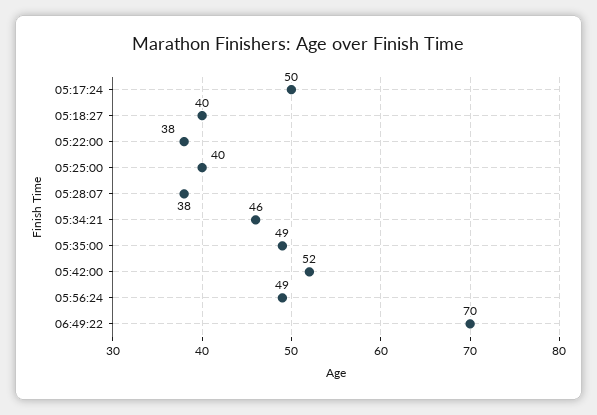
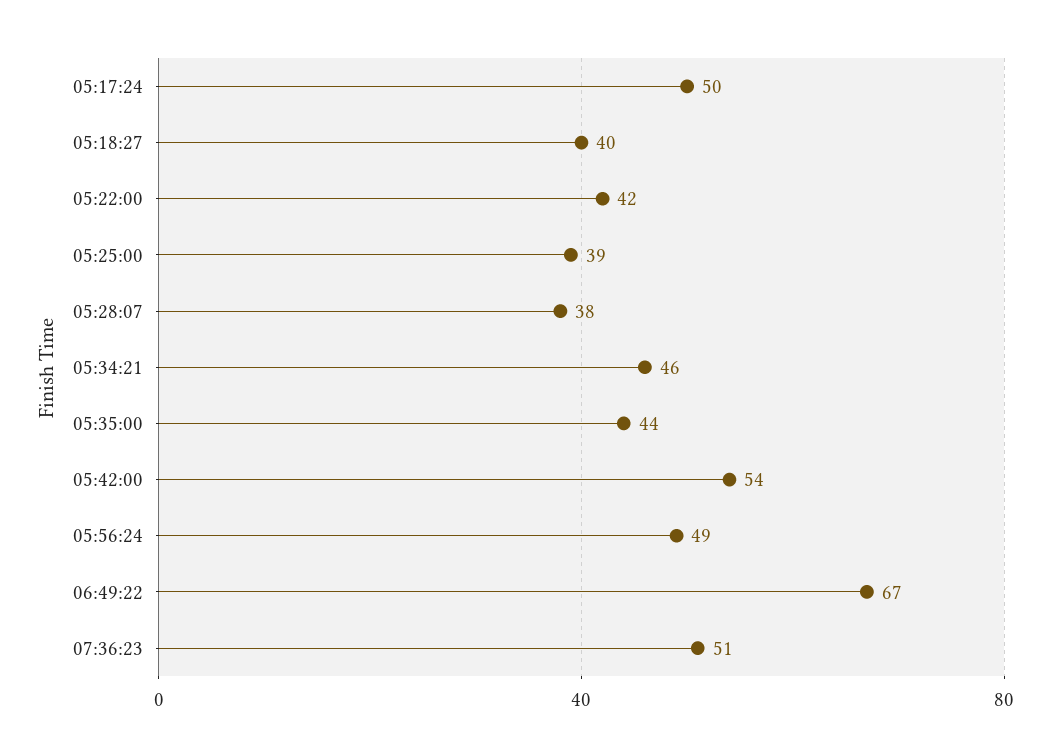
05:22:00: 38 -> 42
05:25:00: 40 -> 39
05:35:00: 49 -> 44
05:42:00: 52 -> 54
06:49:22: 70 -> 67
07:36:23: none -> 51

